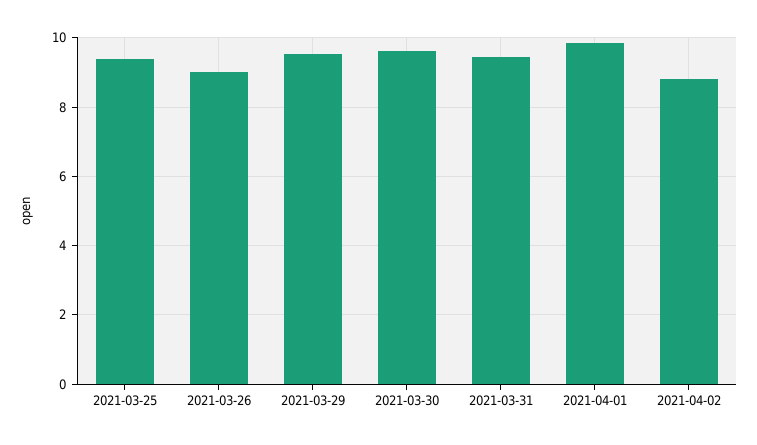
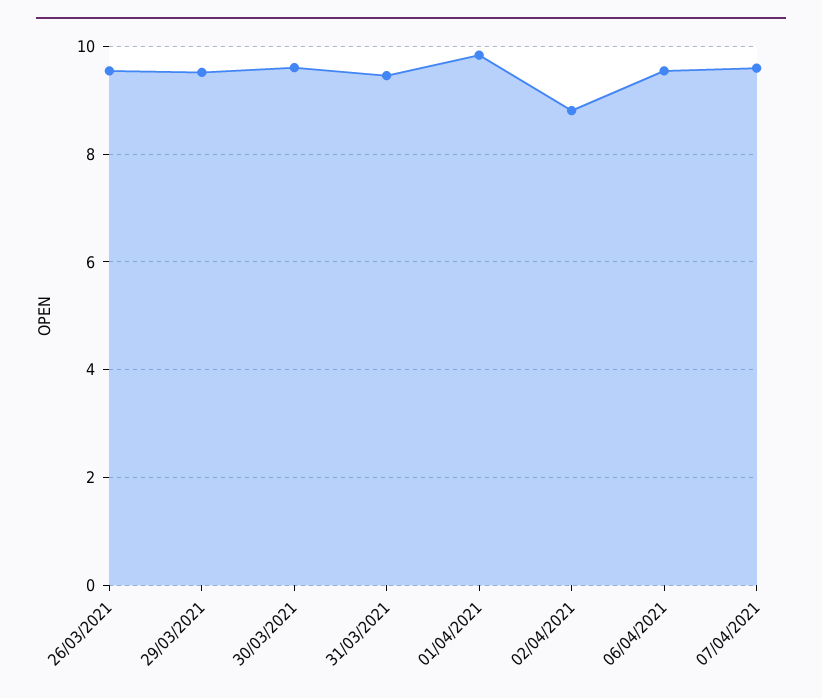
2021-03-25: 9.4 -> none
2021-03-26: 9 -> 9.6
06/04/2021: none -> 9.6
07/04/2021: none -> 9.6

